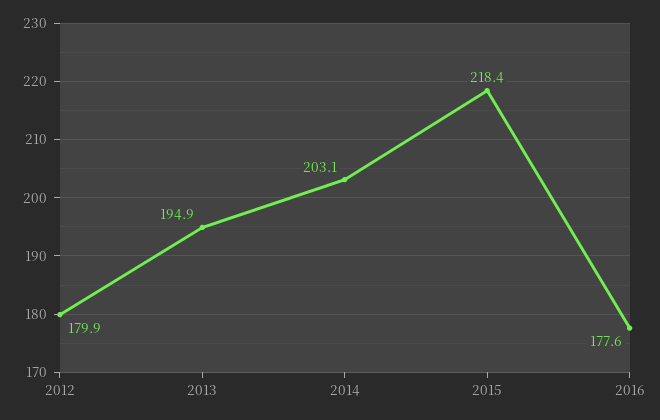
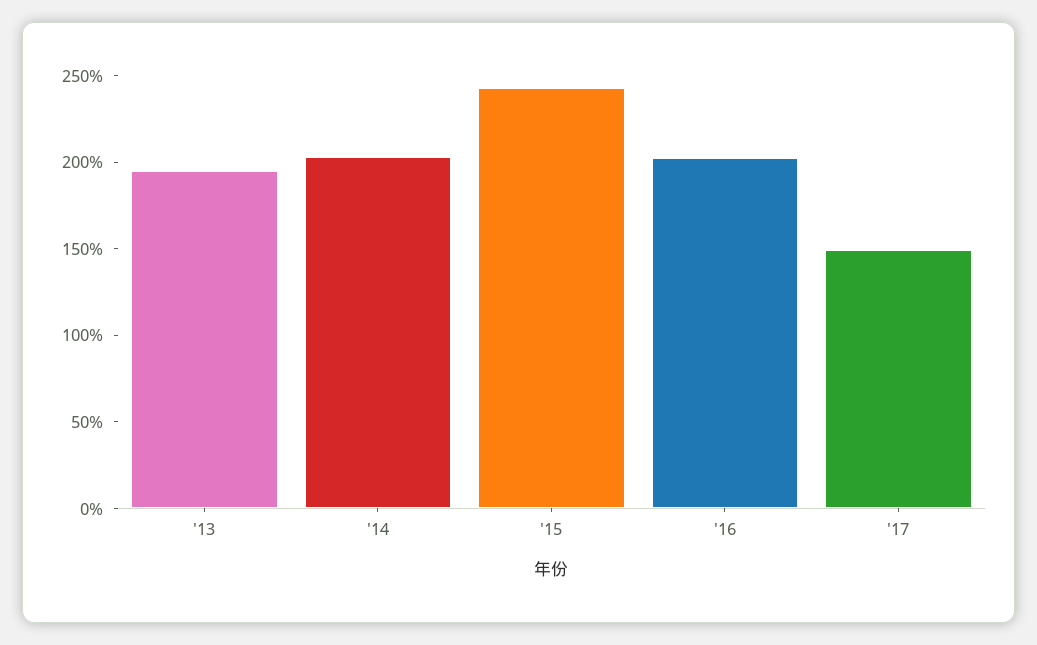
2012: 179.9 -> none
2015: 218.4 -> 240
2016: 177.6 -> 200
'17: none -> 150

